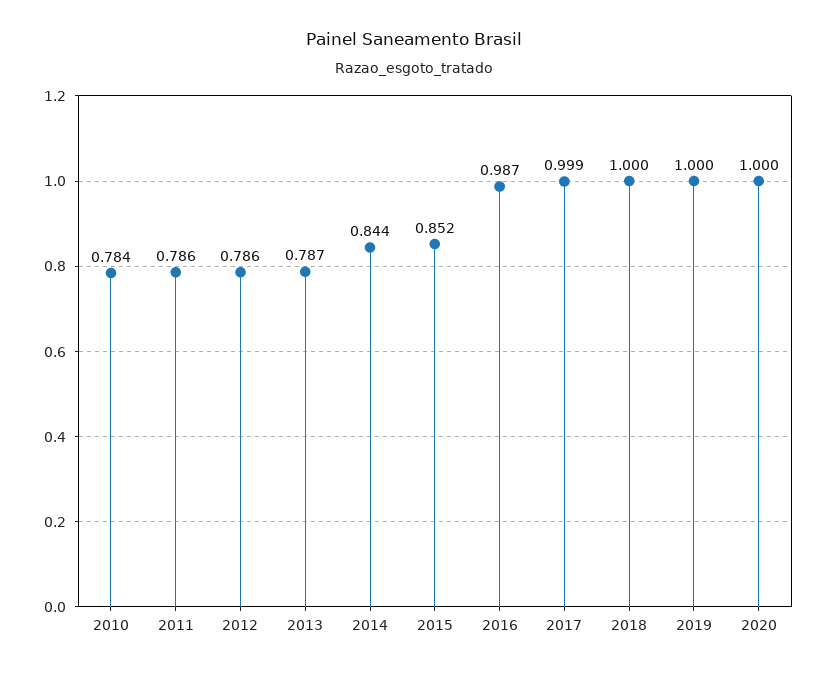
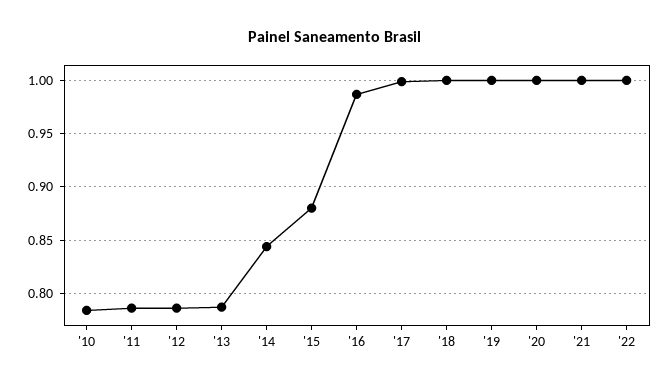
2015: 0.852 -> 0.88
'21: none -> 1
'22: none -> 1

